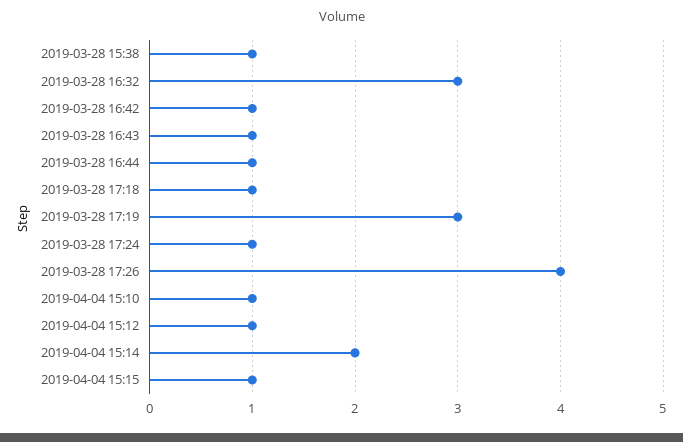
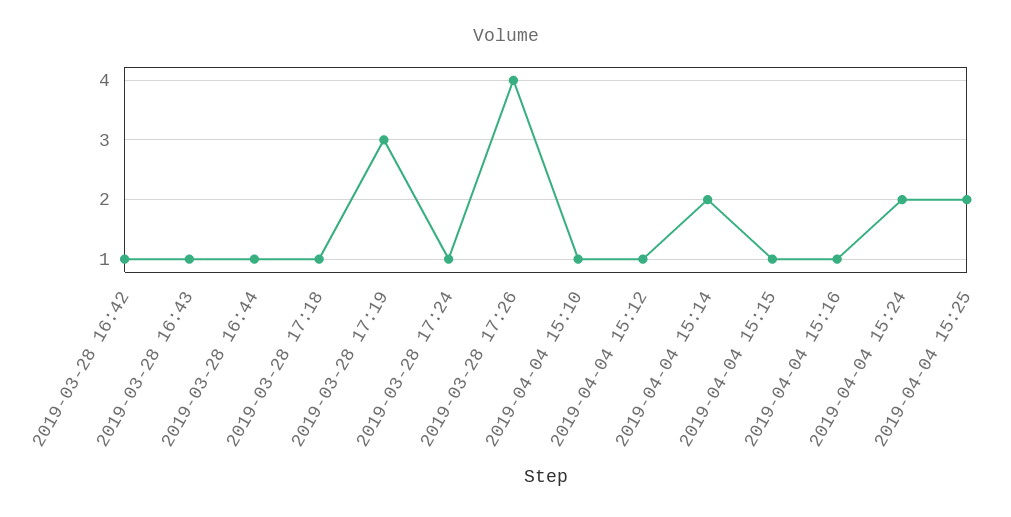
2019-03-28 15:38: 1 -> none
2019-03-28 16:32: 3 -> none
2019-04-04 15:16: none -> 1
2019-04-04 15:24: none -> 2
2019-04-04 15:25: none -> 2

